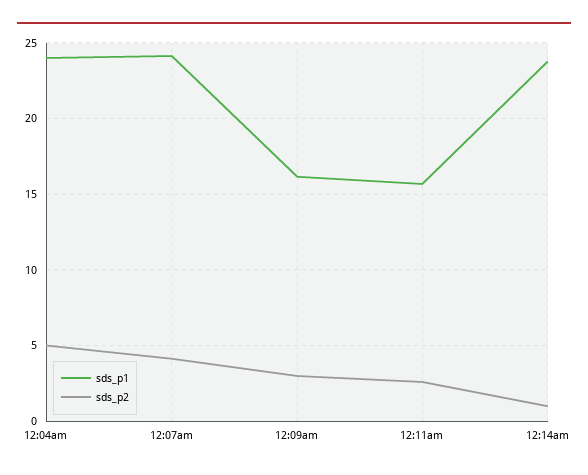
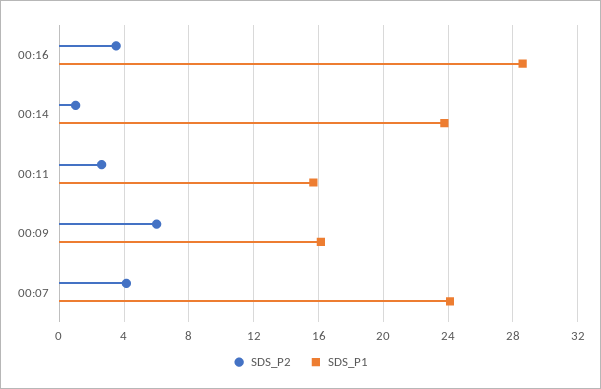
sds_p1, 12:04am: 24 -> none
sds_p2, 12:04am: 5 -> none
sds_p2, 12:09am: 3 -> 6
sds_p2, 00:16: none -> 3.5
sds_p1, 00:16: none -> 28.5

